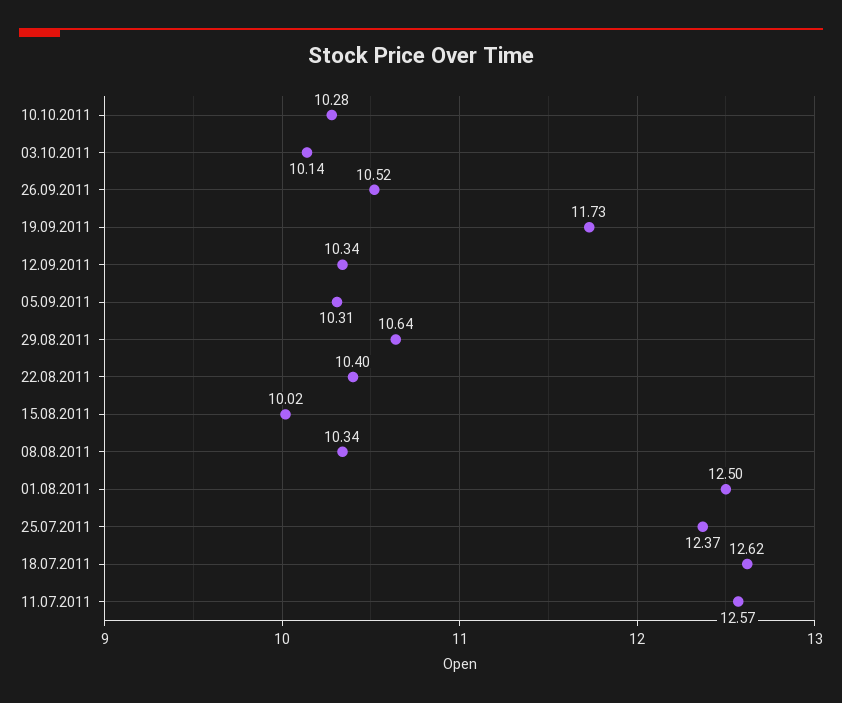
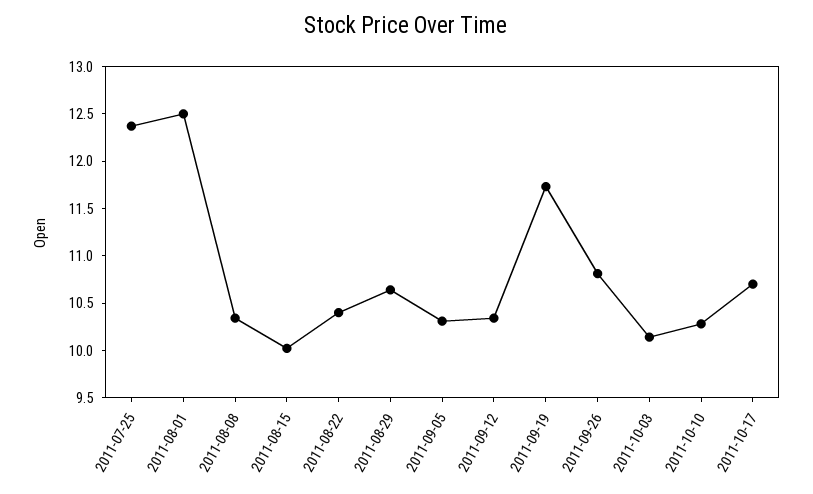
26.09.2011: 10.52 -> 10.8
18.07.2011: 12.62 -> none
11.07.2011: 12.57 -> none
2011-10-17: none -> 10.7

